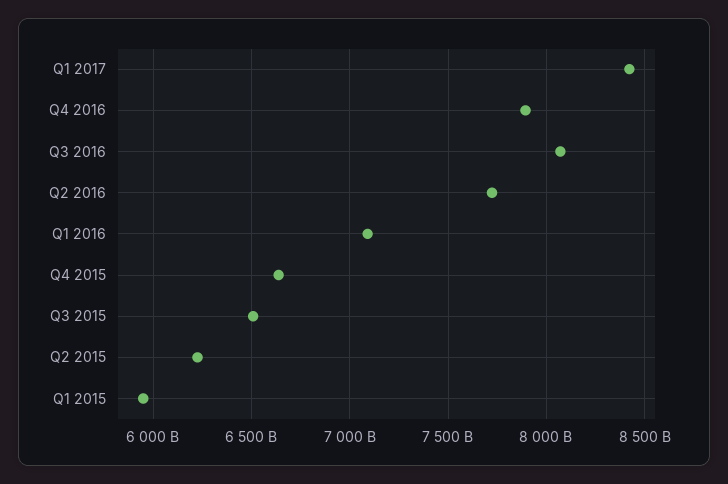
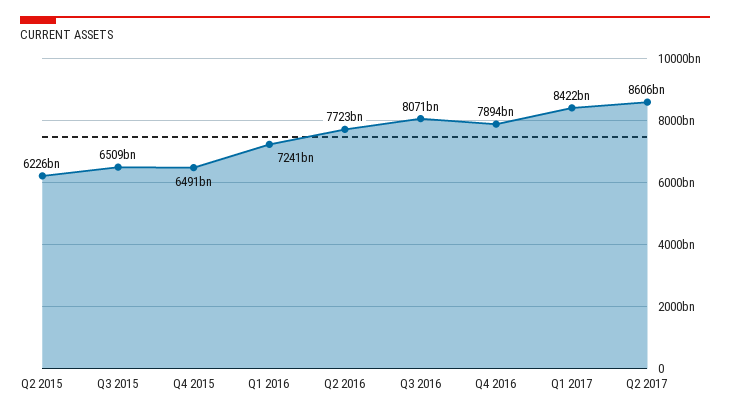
Q1 2016: 7100000000000 -> 7241000000000
Q4 2015: 6650000000000 -> 6491000000000
Q1 2015: 5950000000000 -> none
Q2 2017: none -> 8606000000000

